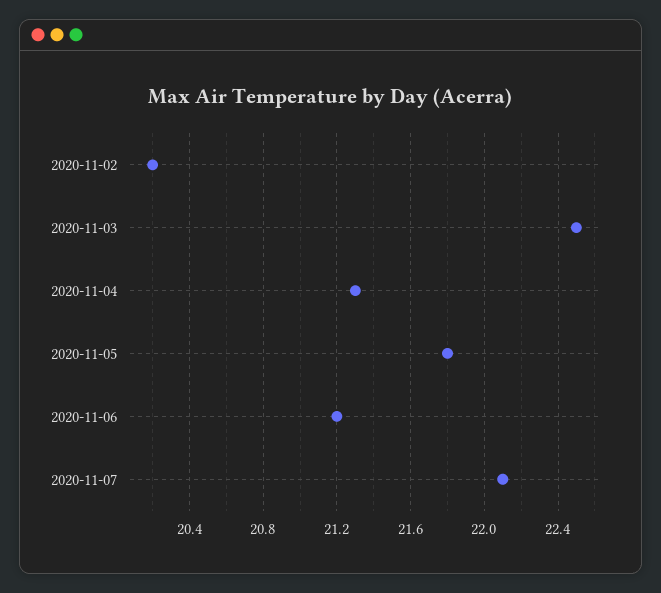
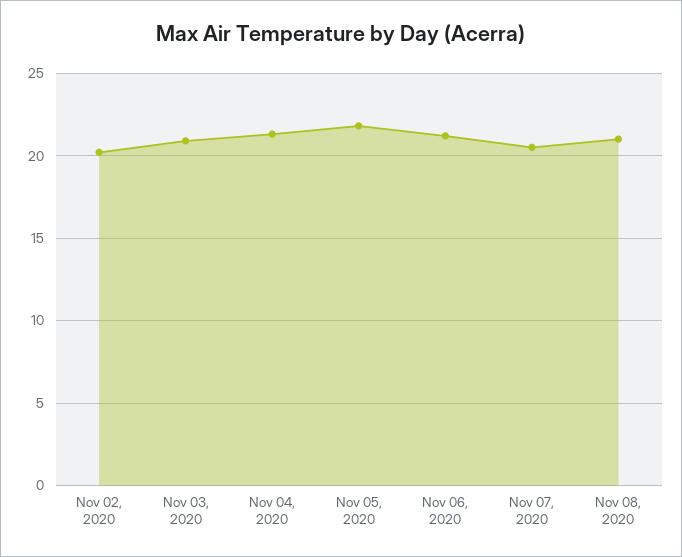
2020-11-03: 22.5 -> 21
2020-11-07: 22.1 -> 20.5
Nov 08, 2020: none -> 21

